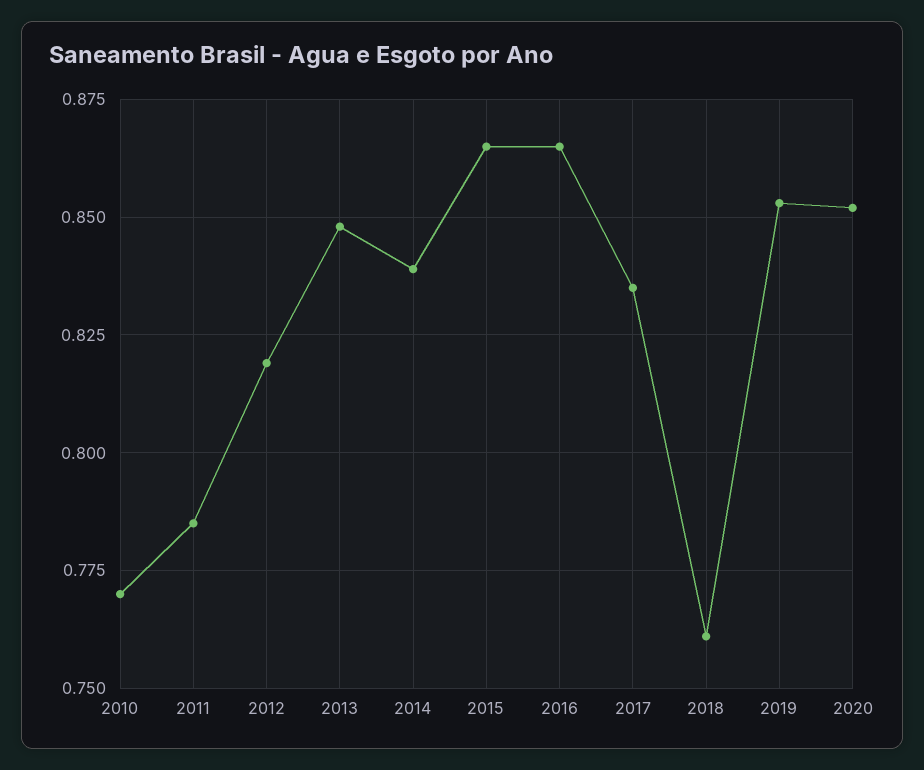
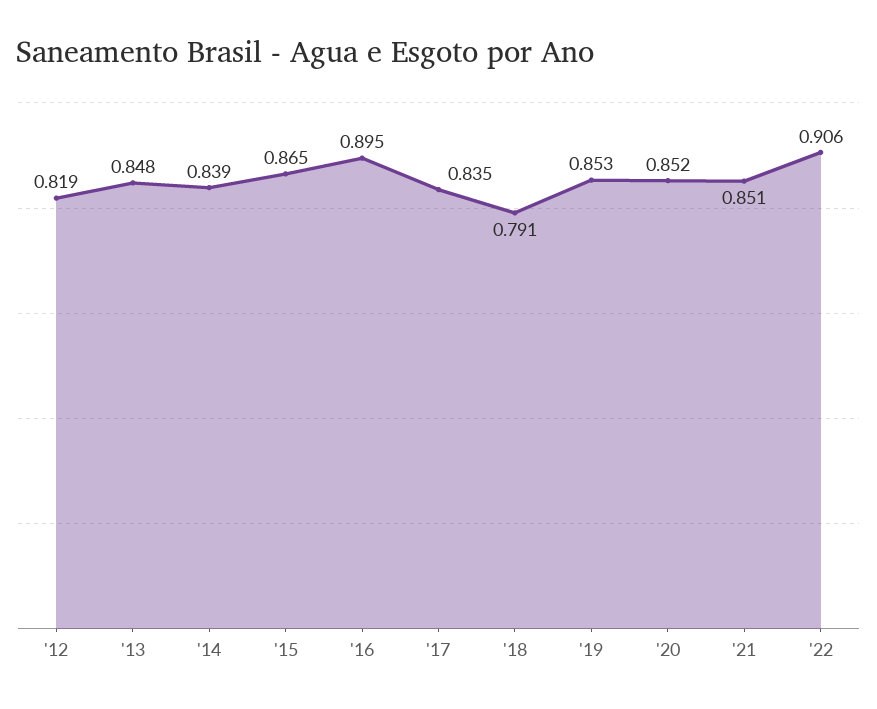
2010: 0.77 -> none
2011: 0.785 -> none
2016: 0.865 -> 0.895
2018: 0.76 -> 0.791
'21: none -> 0.851
'22: none -> 0.906

